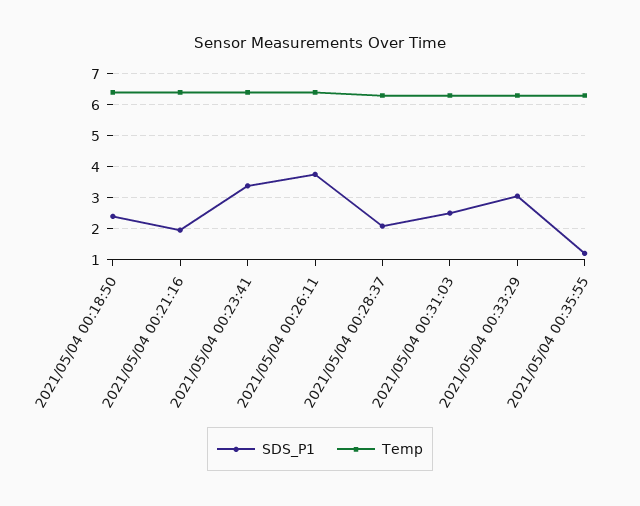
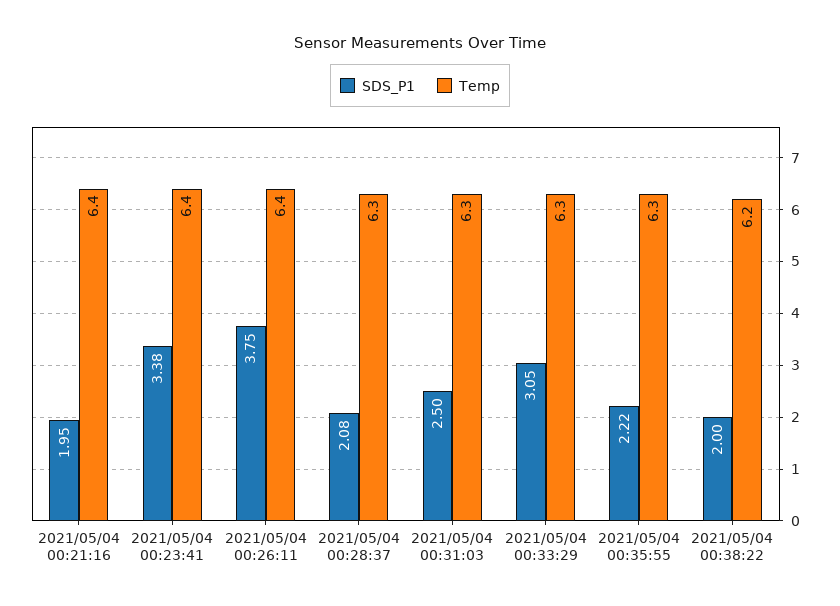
SDS_P1, 2021/05/04 00:18:50: 2.4 -> none
Temp, 2021/05/04 00:18:50: 6.4 -> none
SDS_P1, 2021/05/04 00:35:55: 1.2 -> 2.22
SDS_P1, 2021/05/04 00:38:22: none -> 2
Temp, 2021/05/04 00:38:22: none -> 6.2

